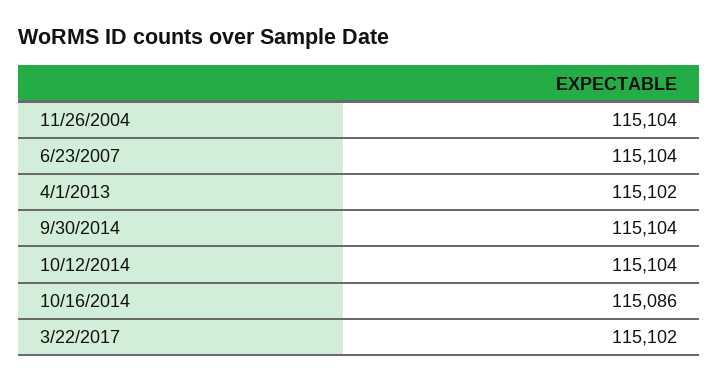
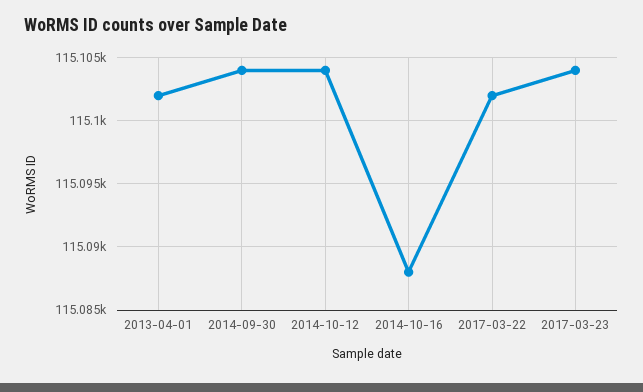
11/26/2004: 115104 -> none
6/23/2007: 115104 -> none
10/16/2014: 115086 -> 115088
2017-03-23: none -> 115104

